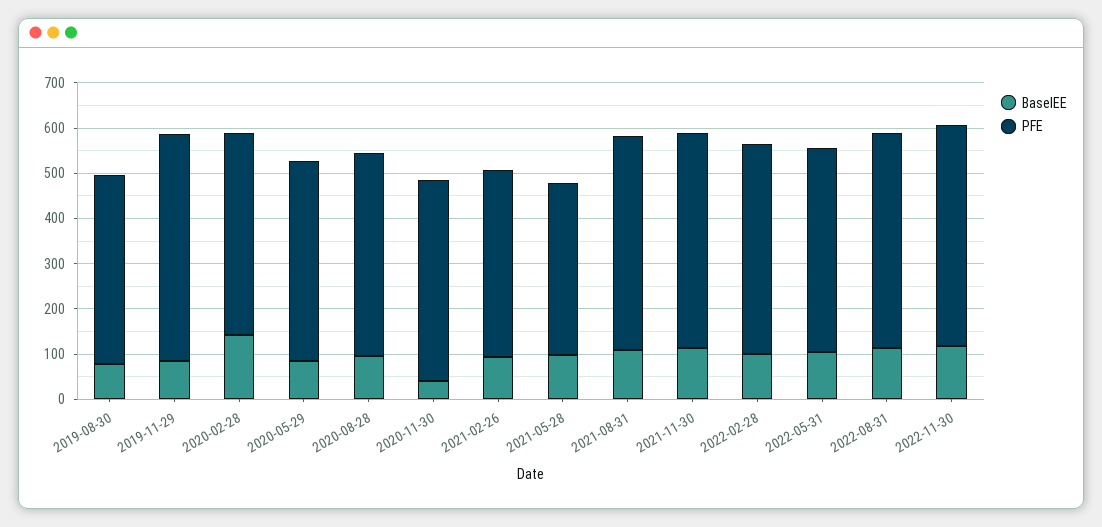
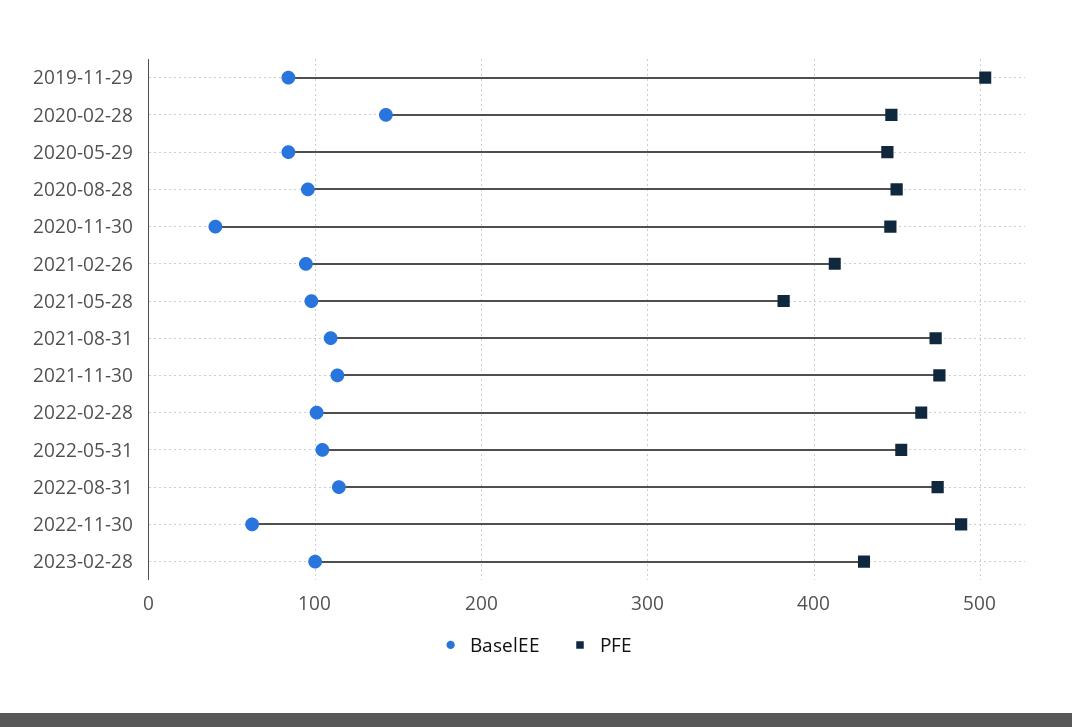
BaselEE, 2019-08-30: 80 -> none
PFE, 2019-08-30: 420 -> none
BaselEE, 2022-11-30: 120 -> 60
BaselEE, 2023-02-28: none -> 100
PFE, 2023-02-28: none -> 430

